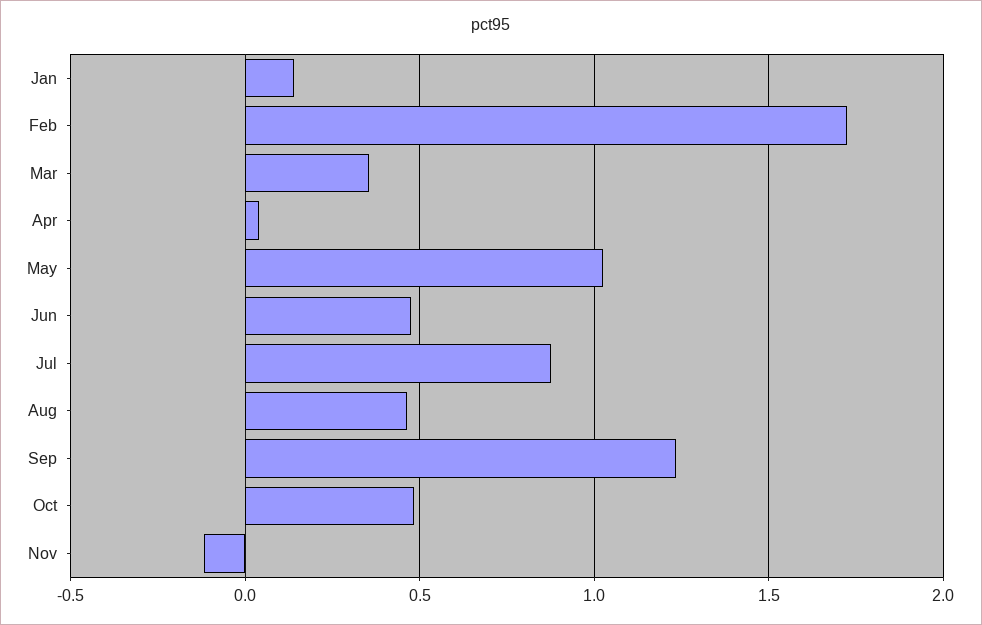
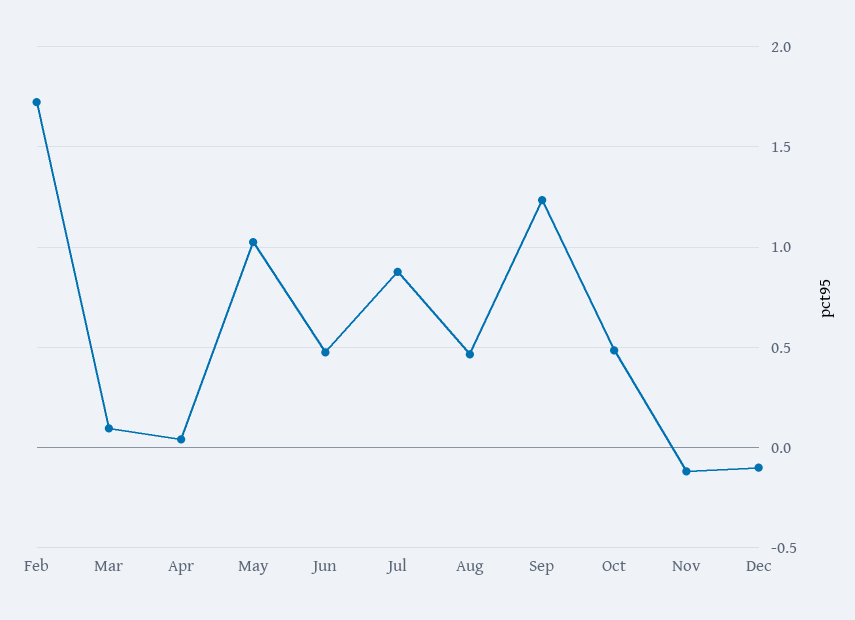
Jan: 0.15 -> none
Mar: 0.35 -> 0.1
Dec: none -> -0.1

